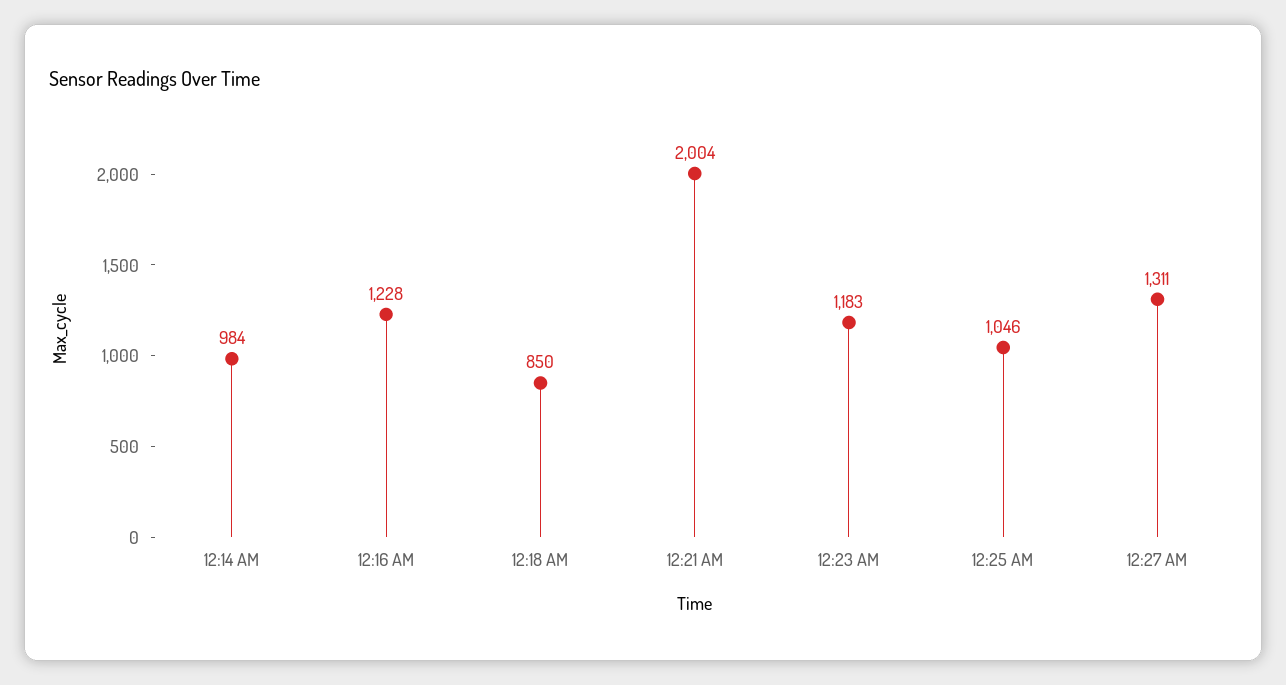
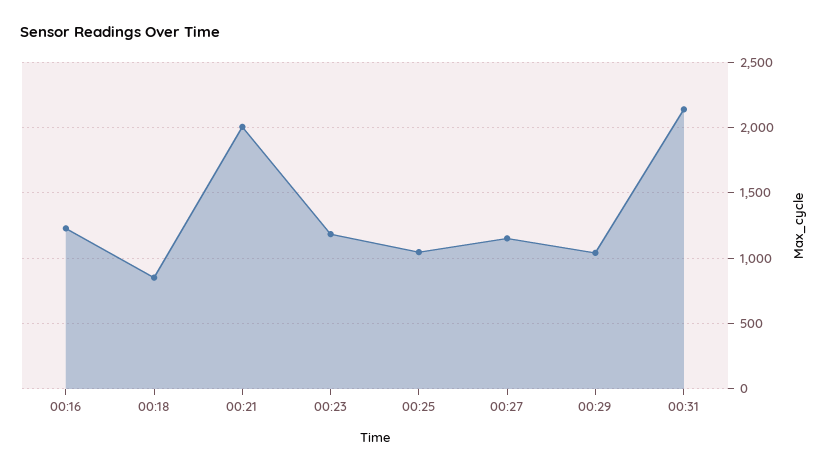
12:14 AM: 984 -> none
12:27 AM: 1311 -> 1150
00:29: none -> 1050
00:31: none -> 2150

